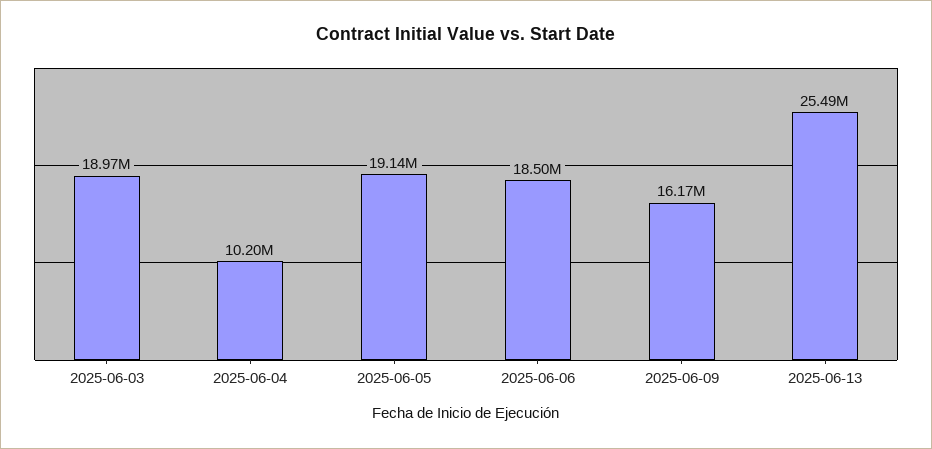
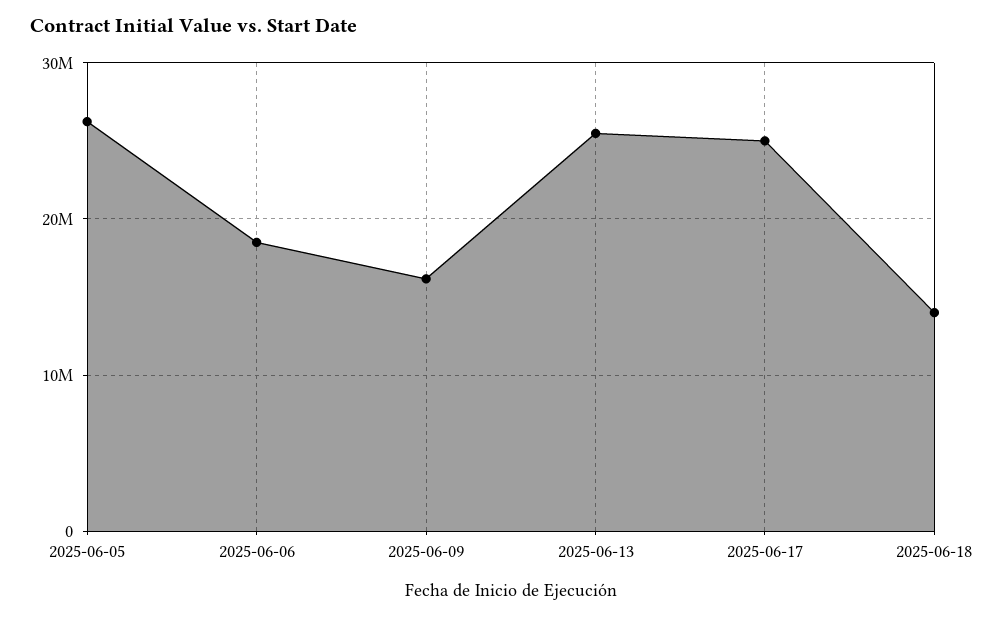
2025-06-03: 18970000 -> none
2025-06-04: 10200000 -> none
2025-06-05: 19140000 -> 26000000
2025-06-17: none -> 25000000
2025-06-18: none -> 14000000

